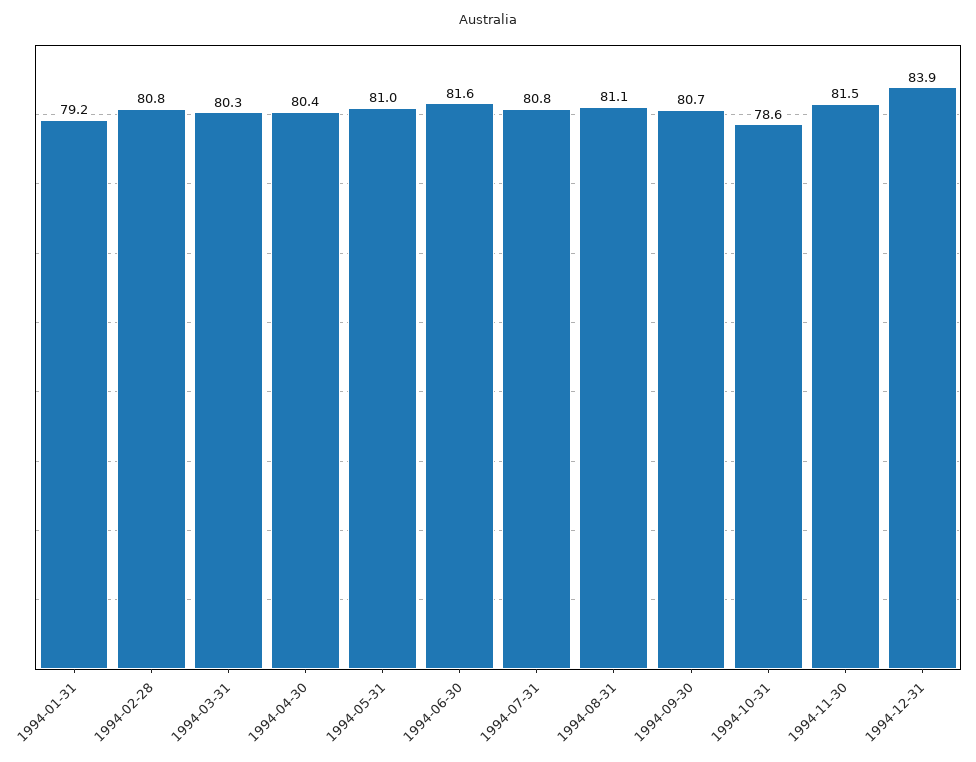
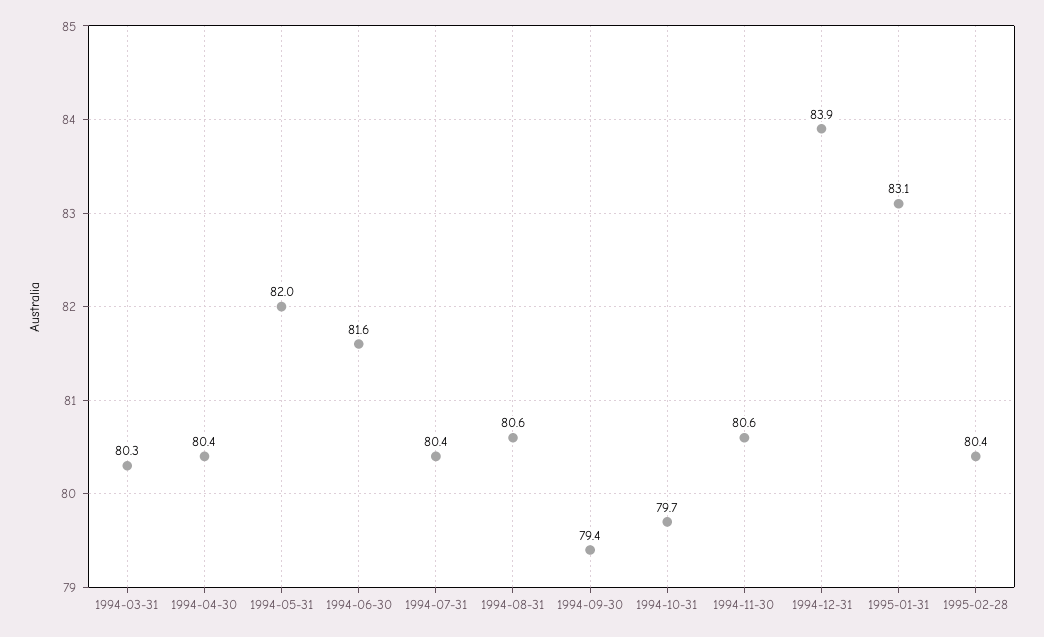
1994-01-31: 79.2 -> none
1994-02-28: 80.8 -> none
1994-05-31: 81 -> 82
1994-07-31: 80.8 -> 80.4
1994-08-31: 81.1 -> 80.6
1994-09-30: 80.7 -> 79.4
1994-10-31: 78.6 -> 79.7
1994-11-30: 81.5 -> 80.6
1995-01-31: none -> 83.1
1995-02-28: none -> 80.4

